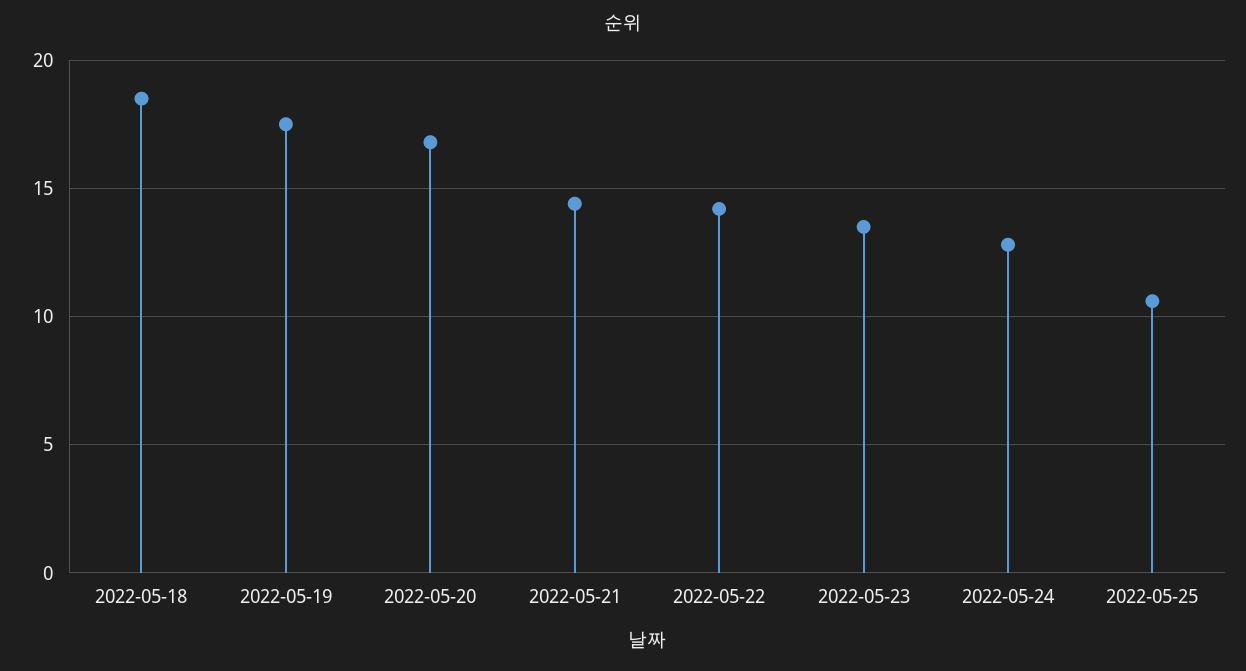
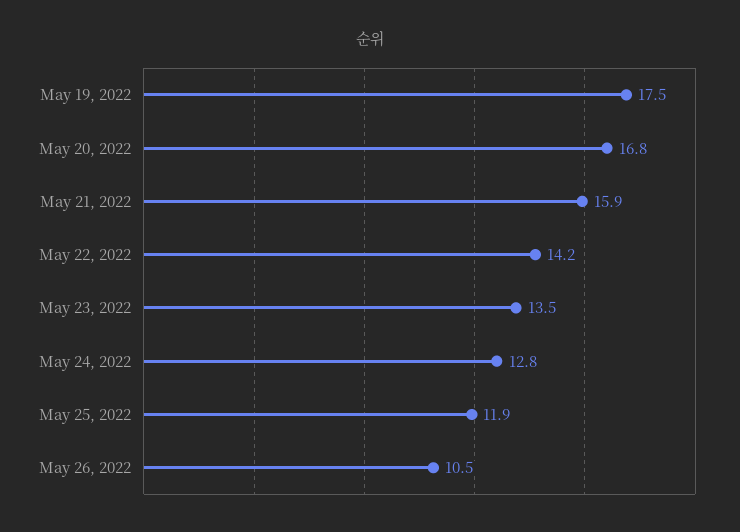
2022-05-18: 18.5 -> none
2022-05-21: 14.5 -> 15.9
2022-05-25: 10.5 -> 11.9
May 26, 2022: none -> 10.5

